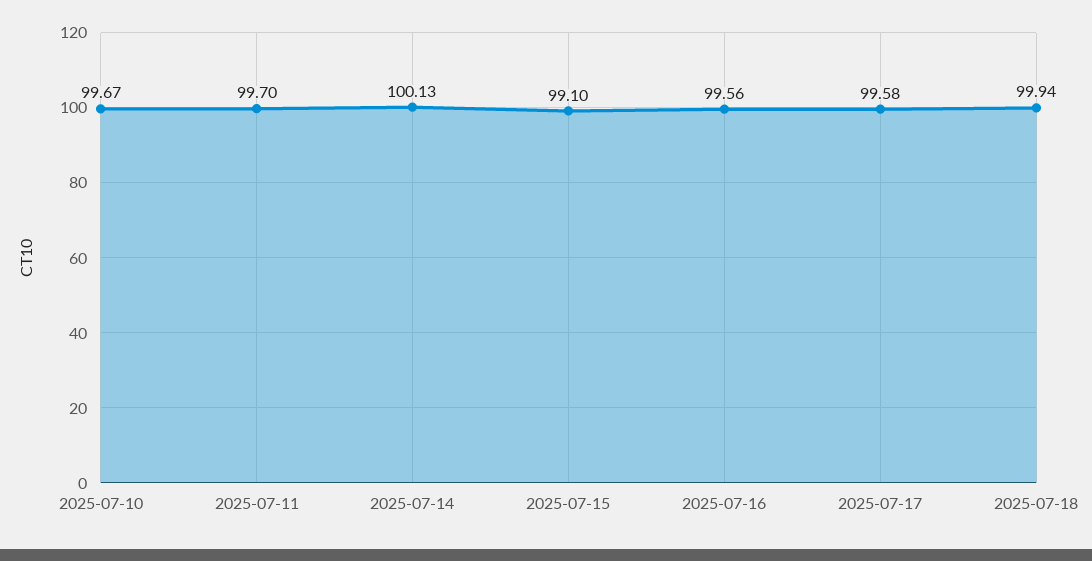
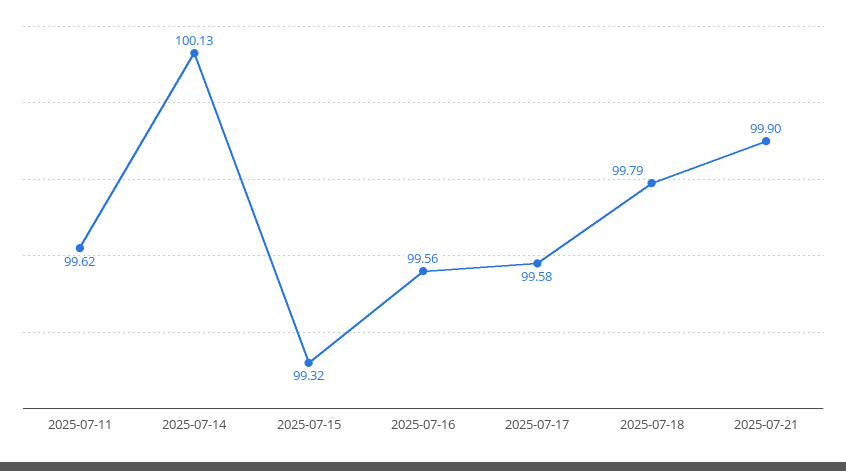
2025-07-10: 99.67 -> none
2025-07-11: 99.7 -> 99.62
2025-07-15: 99.1 -> 99.32
2025-07-18: 99.94 -> 99.79
2025-07-21: none -> 99.9

